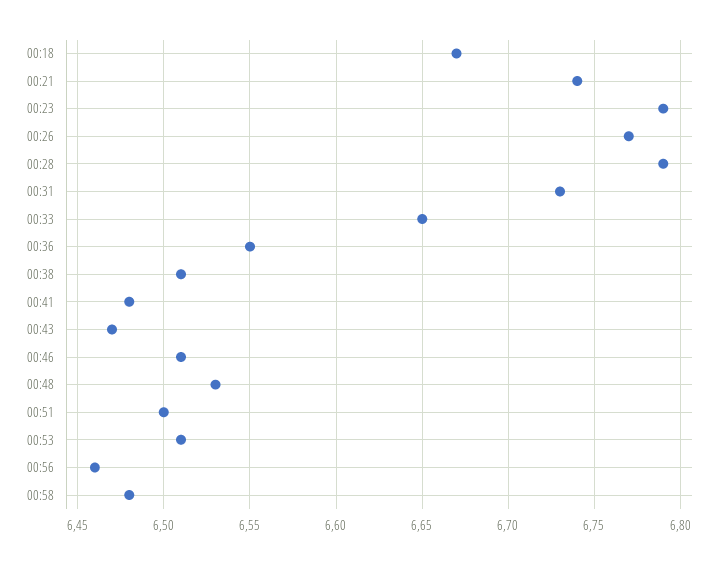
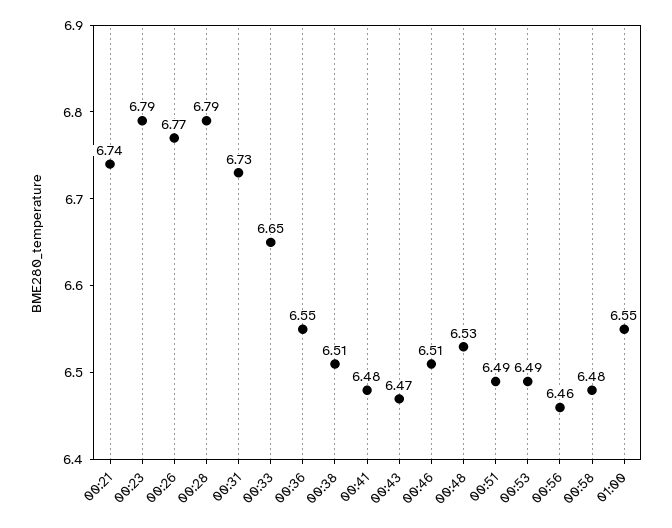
00:18: 6.67 -> none
00:51: 6.5 -> 6.49
00:53: 6.51 -> 6.49
01:00: none -> 6.55

